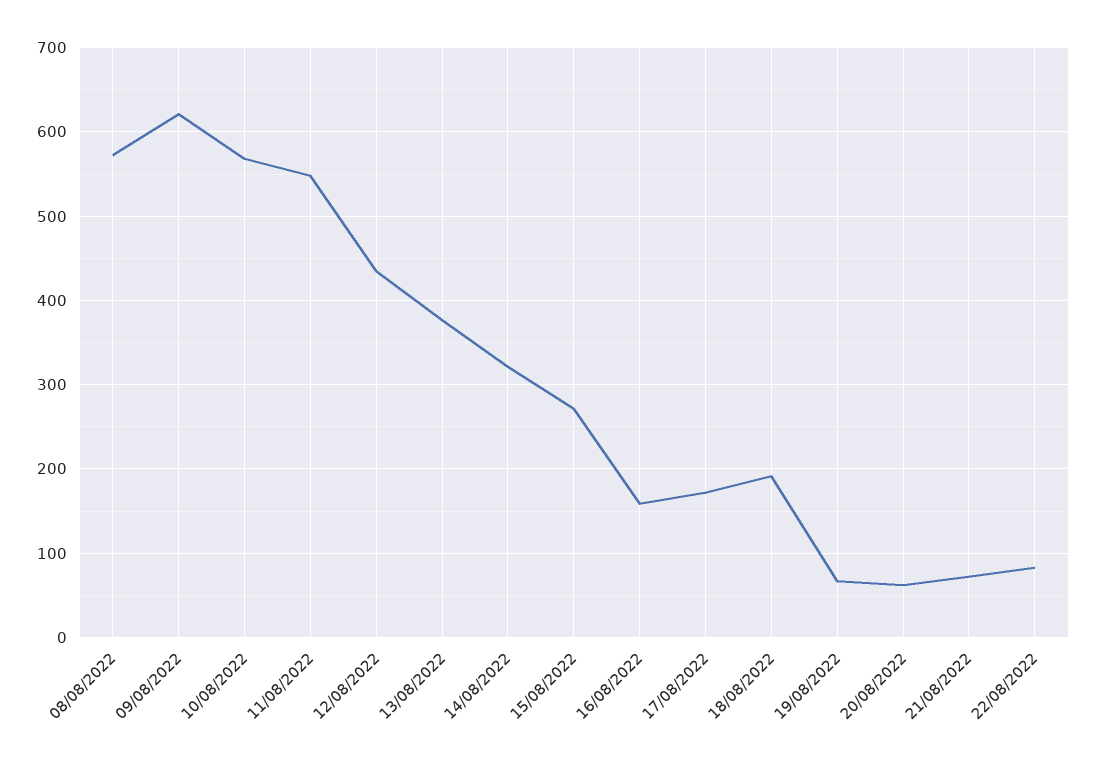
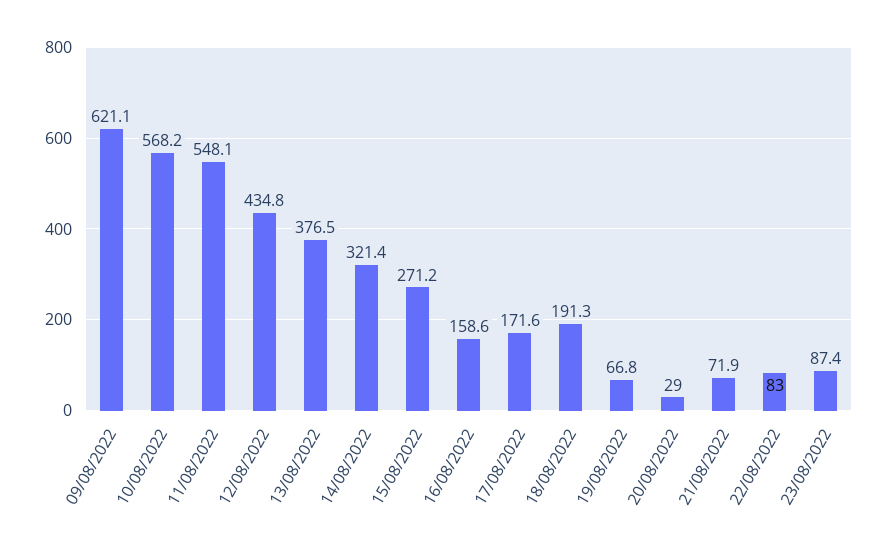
08/08/2022: 570 -> none
20/08/2022: 60 -> 29
23/08/2022: none -> 87.4

